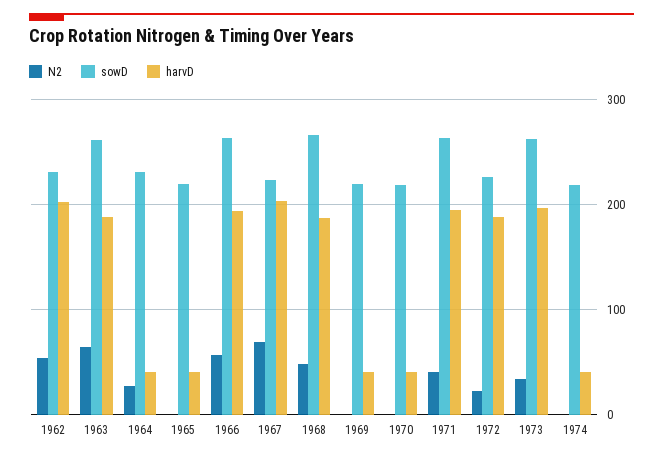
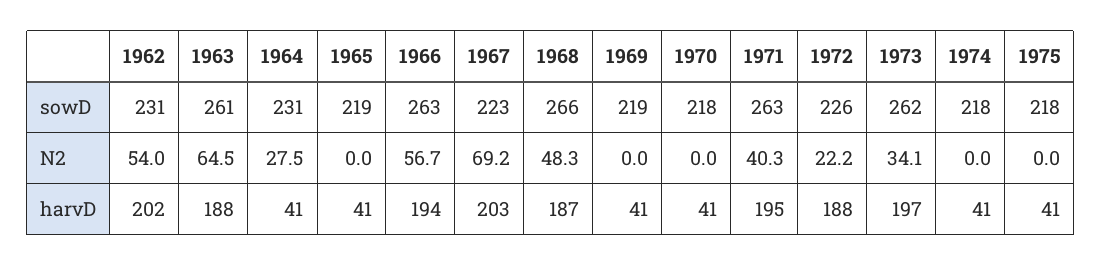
sowD, 1975: none -> 218
N2, 1975: none -> 0
harvD, 1975: none -> 41

